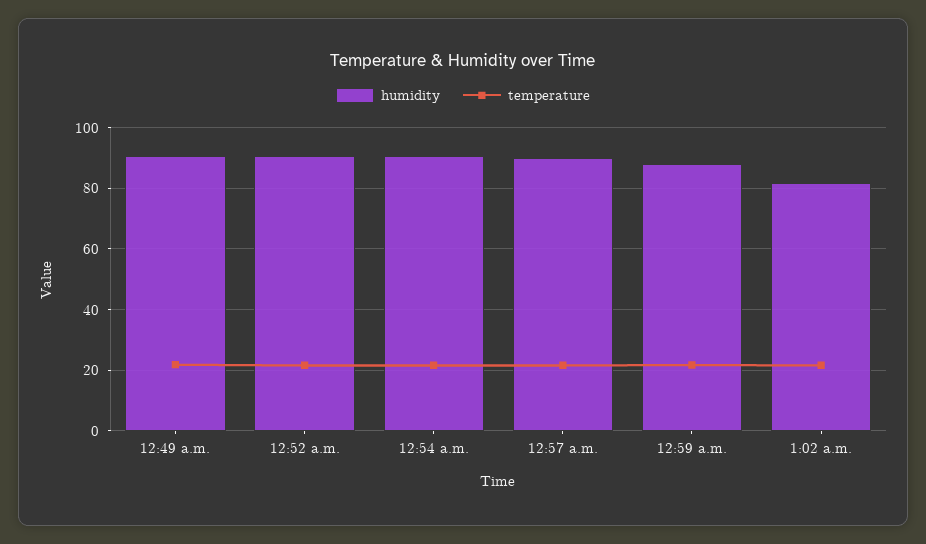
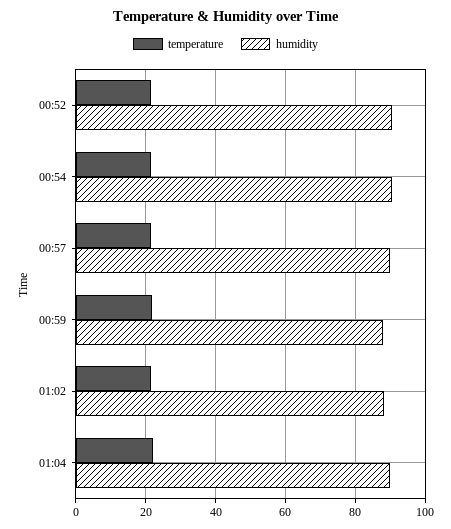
humidity, 12:49 a.m.: 90 -> none
temperature, 12:49 a.m.: 22 -> none
humidity, 1:02 a.m.: 82 -> 88
temperature, 01:04: none -> 22
humidity, 01:04: none -> 90

